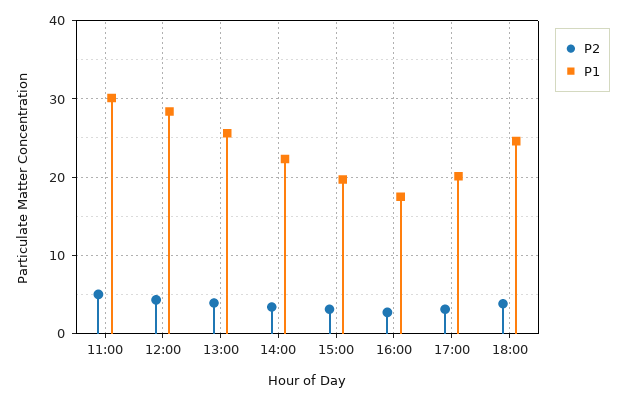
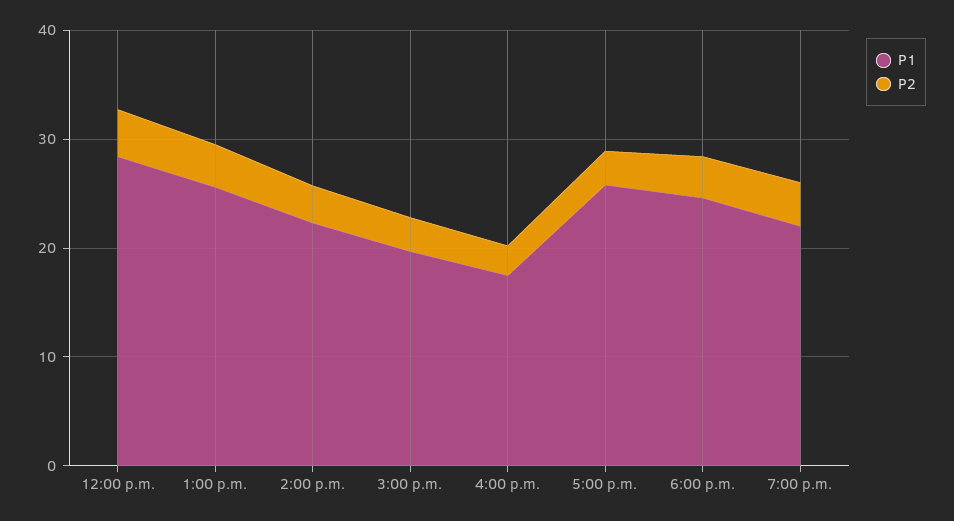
P2, 11:00: 5 -> none
P1, 11:00: 30 -> none
P1, 17:00: 20 -> 26
P1, 7:00 p.m.: none -> 22
P2, 7:00 p.m.: none -> 4

